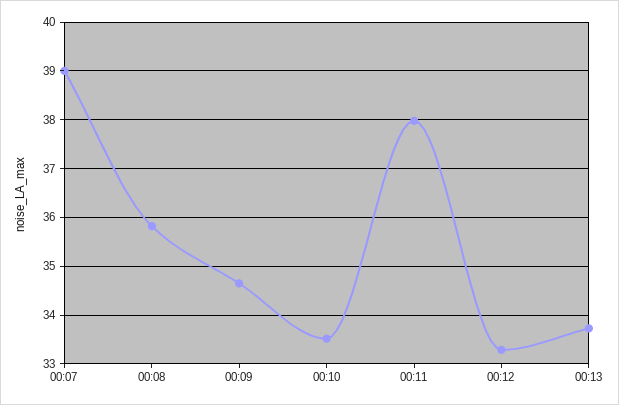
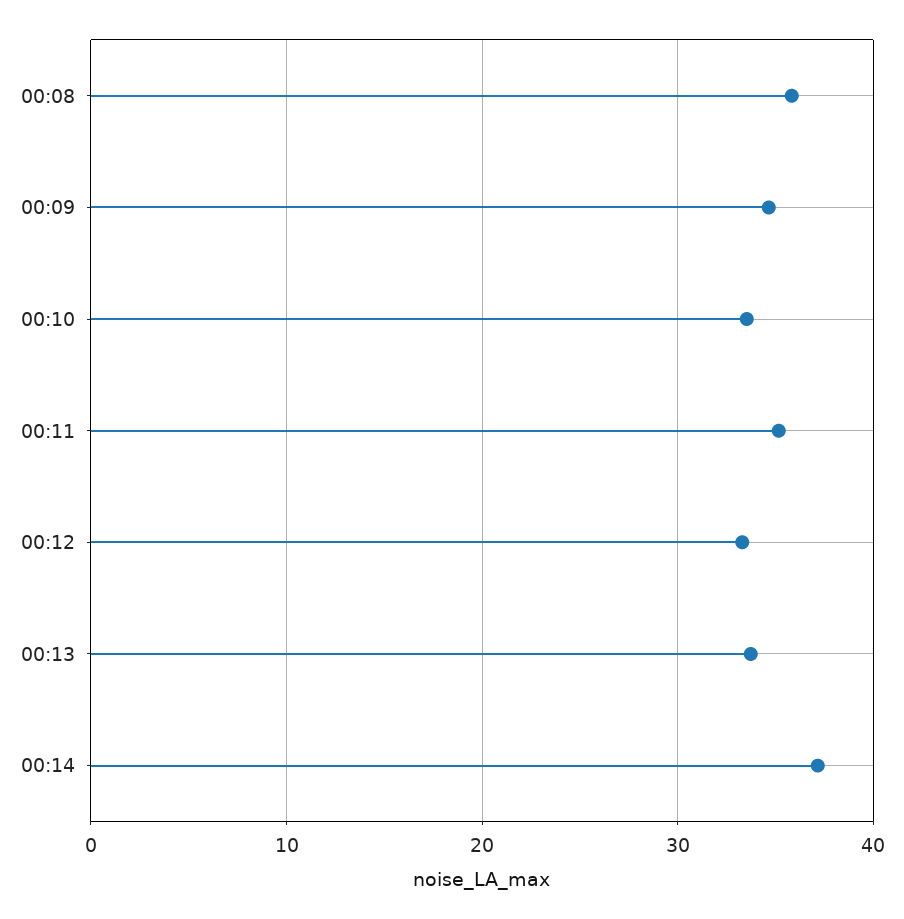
00:07: 39 -> none
00:11: 38 -> 35
00:14: none -> 37

